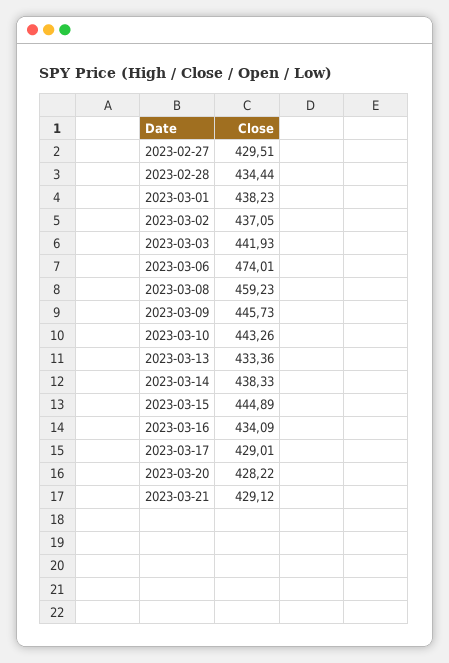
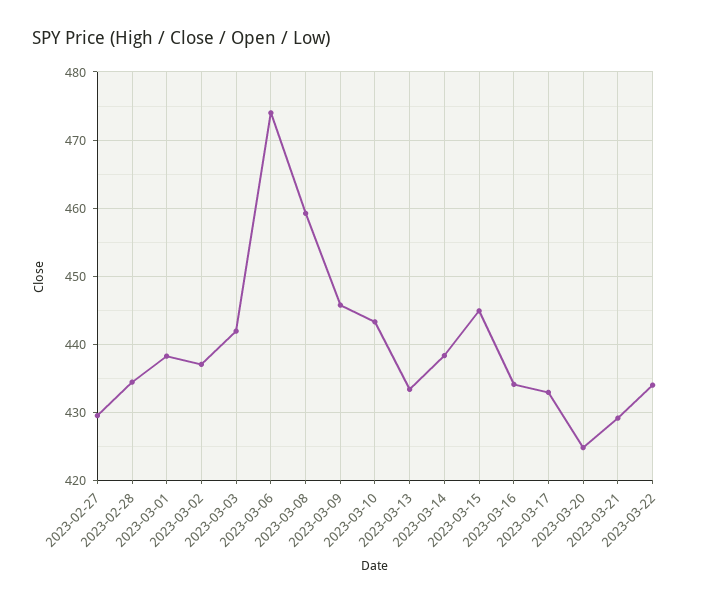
2023-03-17: 429.01 -> 433
2023-03-20: 428.22 -> 425
2023-03-22: none -> 434

